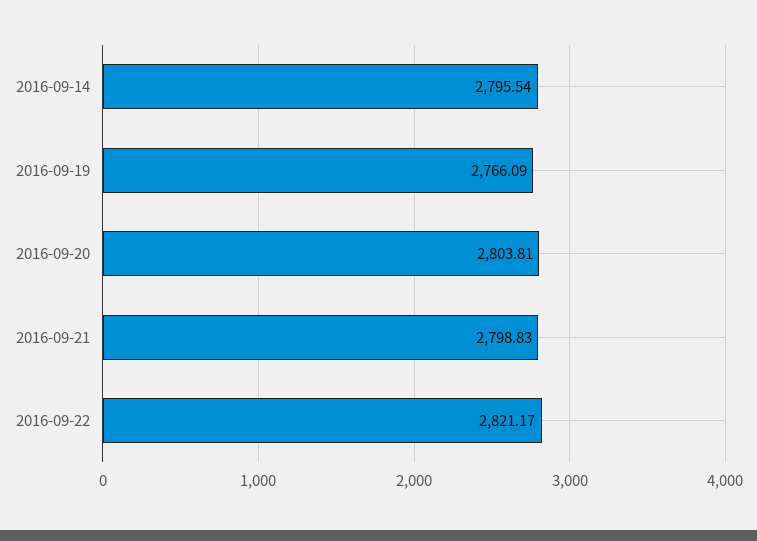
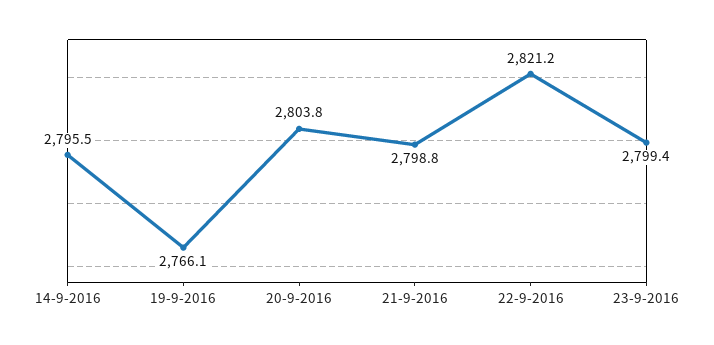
23-9-2016: none -> 2799.4

